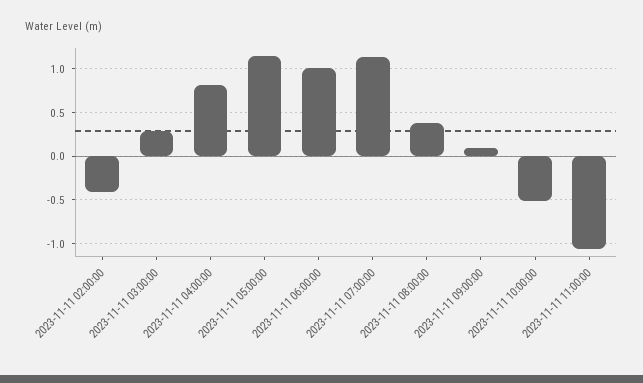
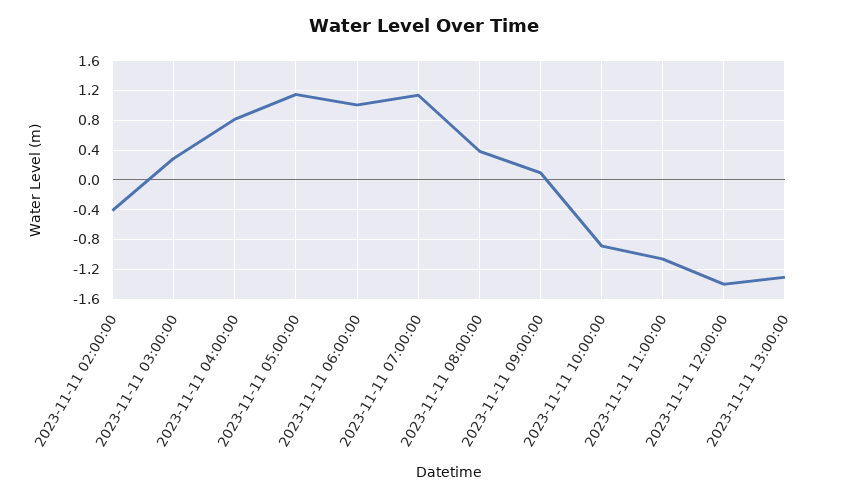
2023-11-11 10:00:00: -0.5 -> -0.9
2023-11-11 12:00:00: none -> -1.4
2023-11-11 13:00:00: none -> -1.3

